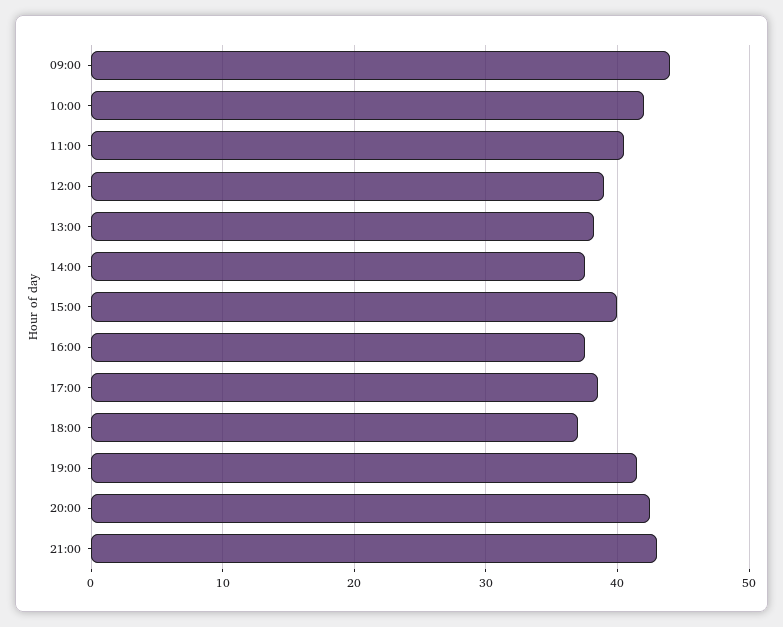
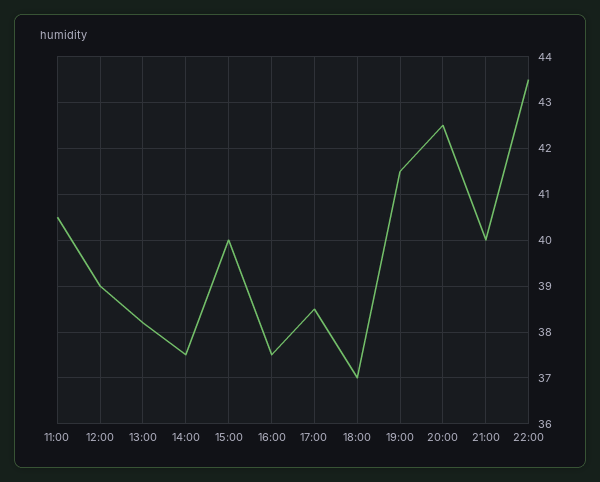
09:00: 44 -> none
10:00: 42 -> none
21:00: 43 -> 40
22:00: none -> 43.5

